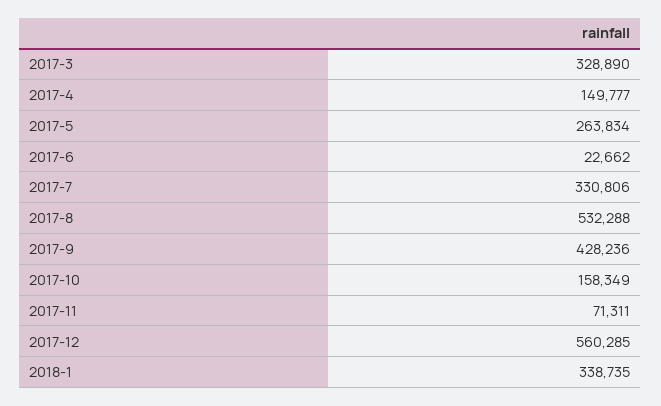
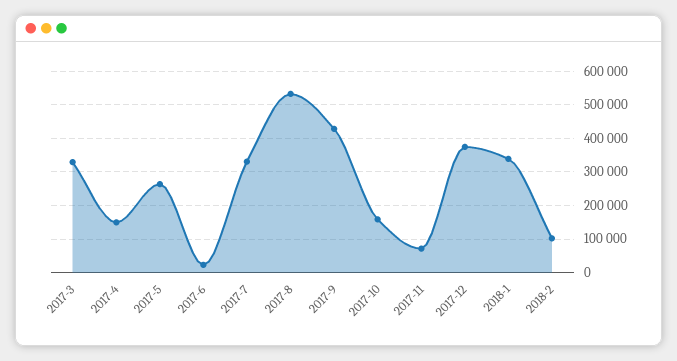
2017-12: 560285 -> 380000
2018-2: none -> 100000

